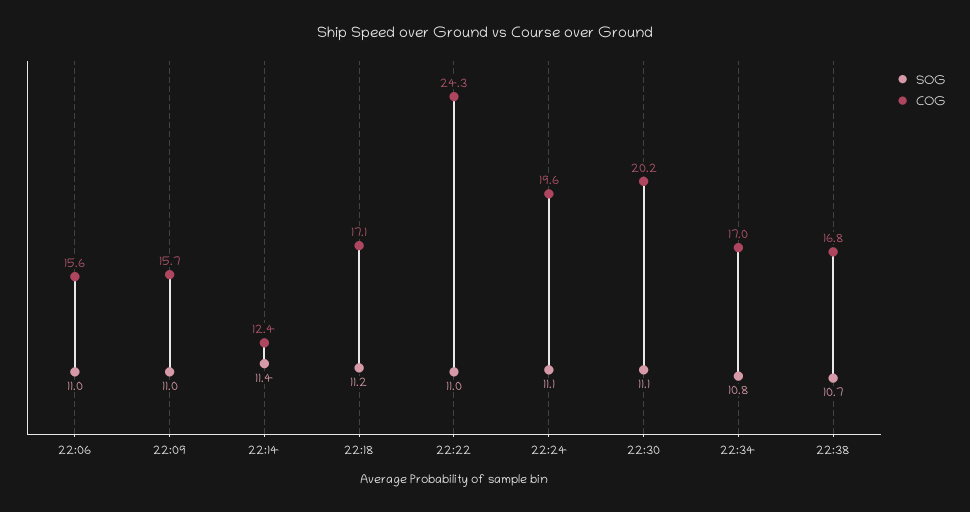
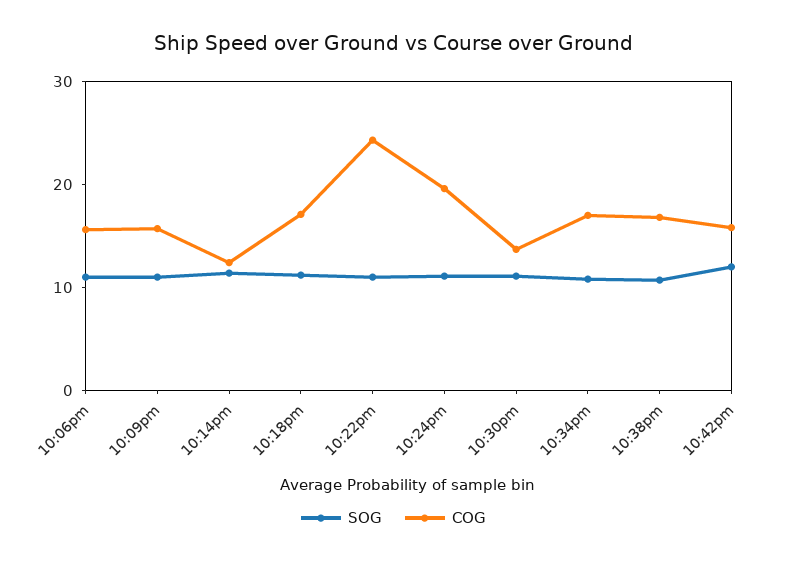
COG, 22:30: 20.2 -> 14
SOG, 10:42pm: none -> 12
COG, 10:42pm: none -> 16

